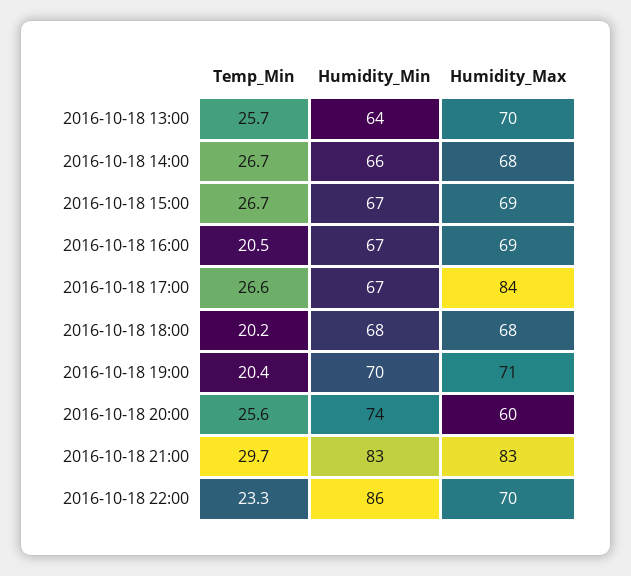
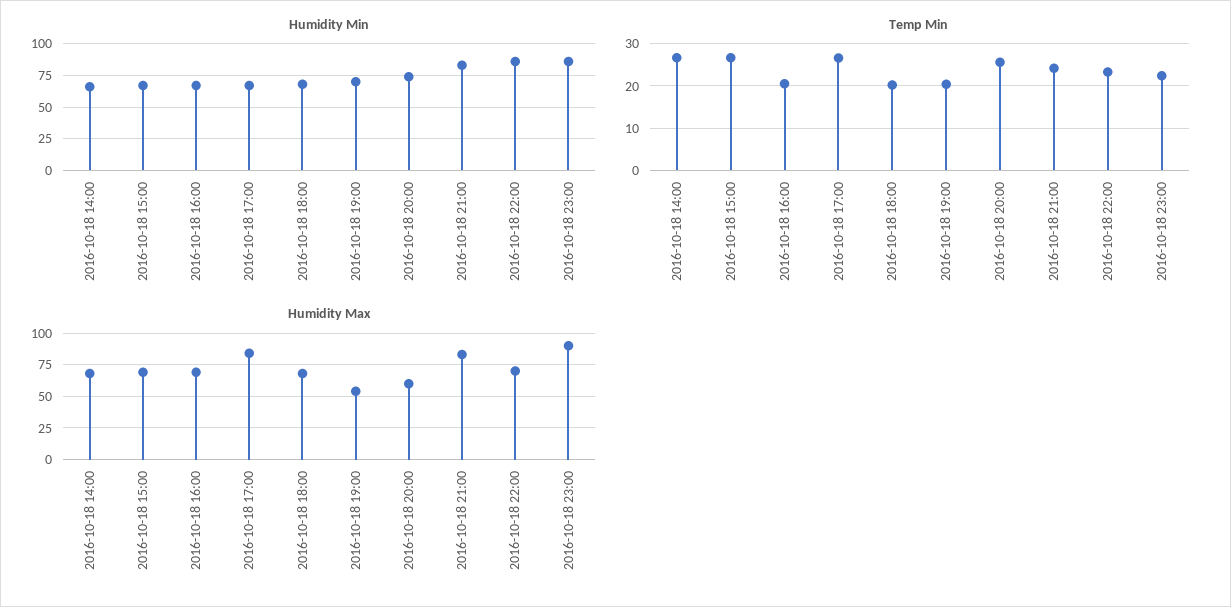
Temp_Min, 2016-10-18 13:00: 25.7 -> none
Humidity_Min, 2016-10-18 13:00: 64 -> none
Humidity_Max, 2016-10-18 13:00: 70 -> none
Humidity_Max, 2016-10-18 19:00: 71 -> 55
Temp_Min, 2016-10-18 21:00: 29.7 -> 24
Humidity_Min, 2016-10-18 23:00: none -> 85
Temp_Min, 2016-10-18 23:00: none -> 22
Humidity_Max, 2016-10-18 23:00: none -> 90

